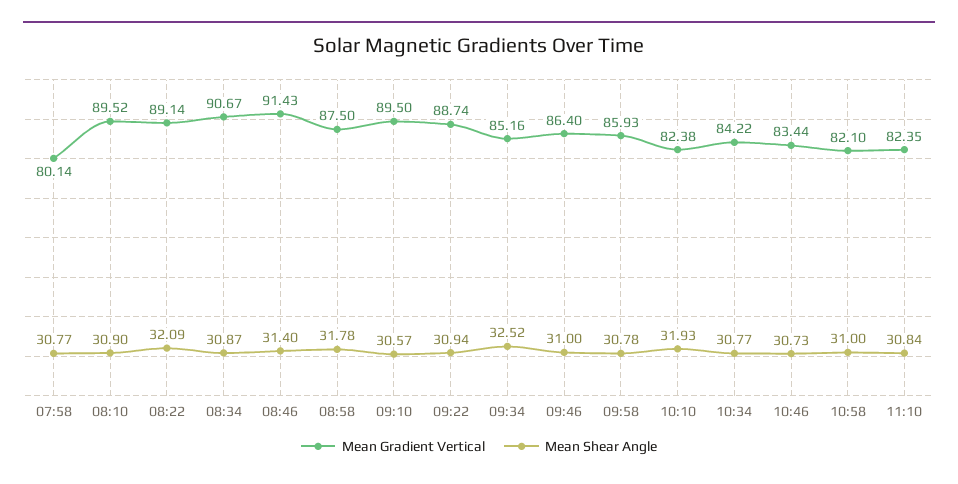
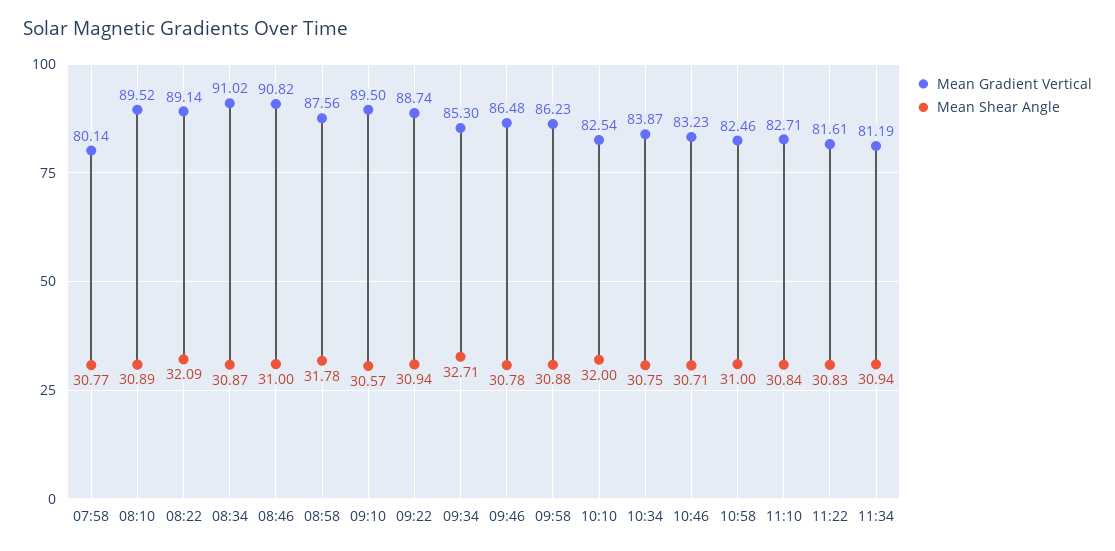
Mean Shear Angle, 08:10: 30.9 -> 30.89
Mean Gradient Vertical, 08:34: 90.67 -> 91.02
Mean Gradient Vertical, 08:46: 91.43 -> 90.82
Mean Shear Angle, 08:46: 31.4 -> 31
Mean Gradient Vertical, 08:58: 87.5 -> 87.56
Mean Gradient Vertical, 09:34: 85.16 -> 85.3
Mean Shear Angle, 09:34: 32.52 -> 32.71
Mean Gradient Vertical, 09:46: 86.4 -> 86.48
Mean Shear Angle, 09:46: 31 -> 30.78
Mean Gradient Vertical, 09:58: 85.93 -> 86.23
Mean Shear Angle, 09:58: 30.78 -> 30.88
Mean Gradient Vertical, 10:10: 82.38 -> 82.54
Mean Shear Angle, 10:10: 31.93 -> 32
Mean Gradient Vertical, 10:34: 84.22 -> 83.87
Mean Shear Angle, 10:34: 30.77 -> 30.75
Mean Gradient Vertical, 10:46: 83.44 -> 83.23
Mean Shear Angle, 10:46: 30.73 -> 30.71
Mean Gradient Vertical, 10:58: 82.1 -> 82.46
Mean Gradient Vertical, 11:10: 82.35 -> 82.71
Mean Gradient Vertical, 11:22: none -> 81.61
Mean Shear Angle, 11:22: none -> 30.83
Mean Gradient Vertical, 11:34: none -> 81.19
Mean Shear Angle, 11:34: none -> 30.94

